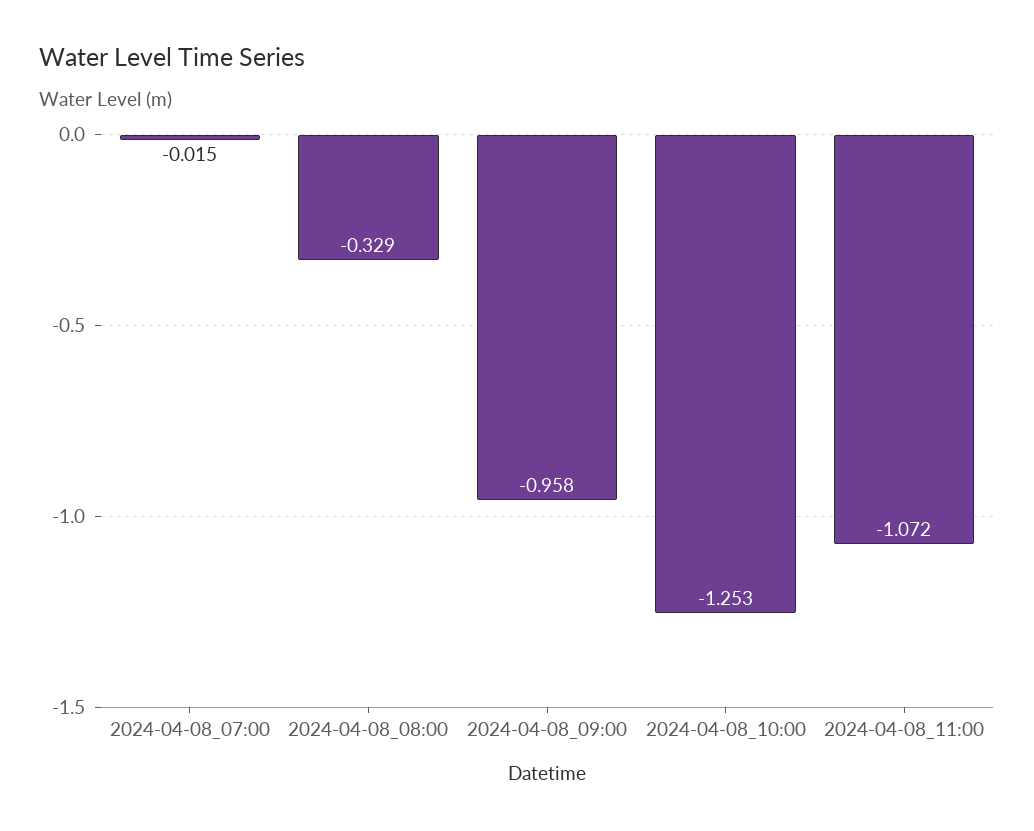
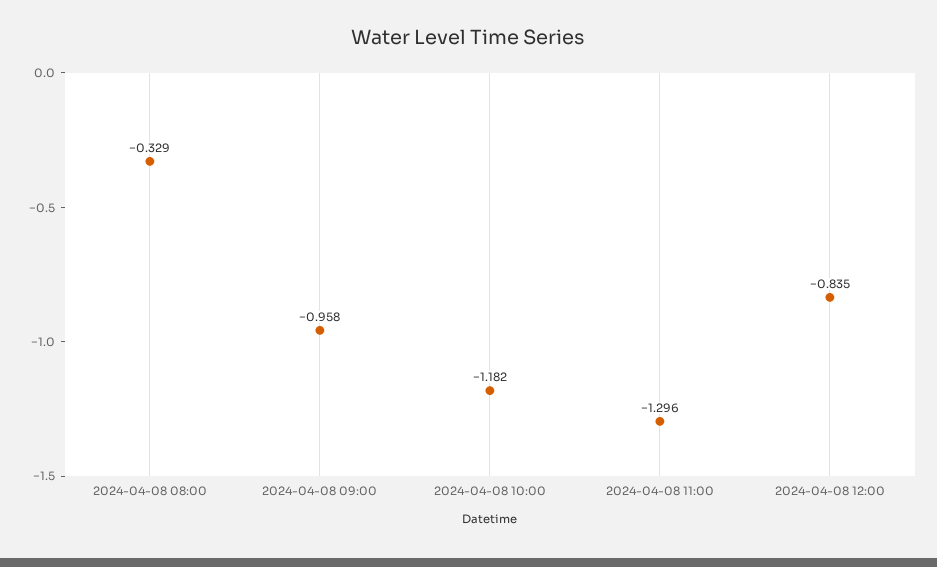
2024-04-08_07:00: -0.015 -> none
2024-04-08_10:00: -1.253 -> -1.182
2024-04-08_11:00: -1.072 -> -1.296
2024-04-08 12:00: none -> -0.835

